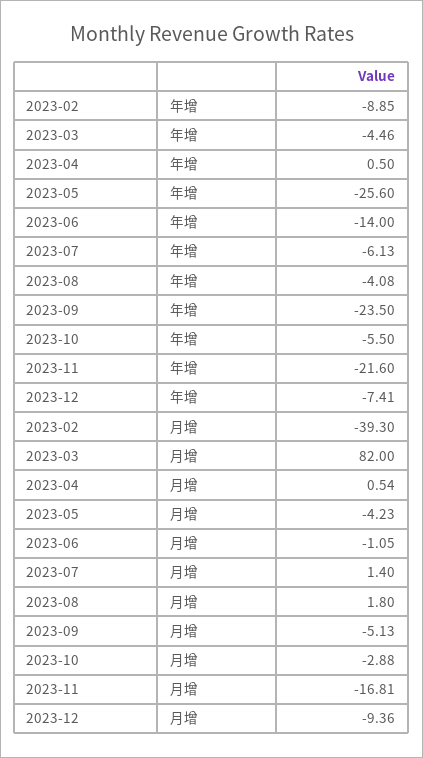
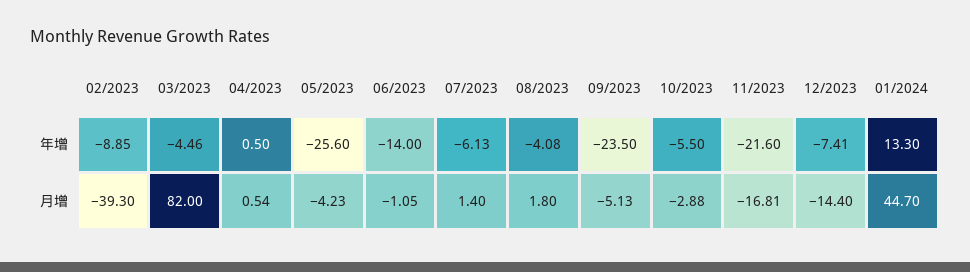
2023-12, 月增: -9.36 -> -14.4
01/2024, 年增: none -> 13.3
01/2024, 月增: none -> 44.7

